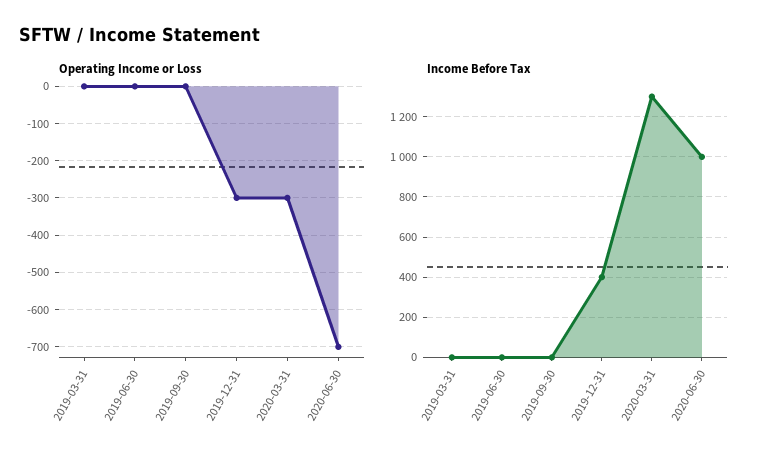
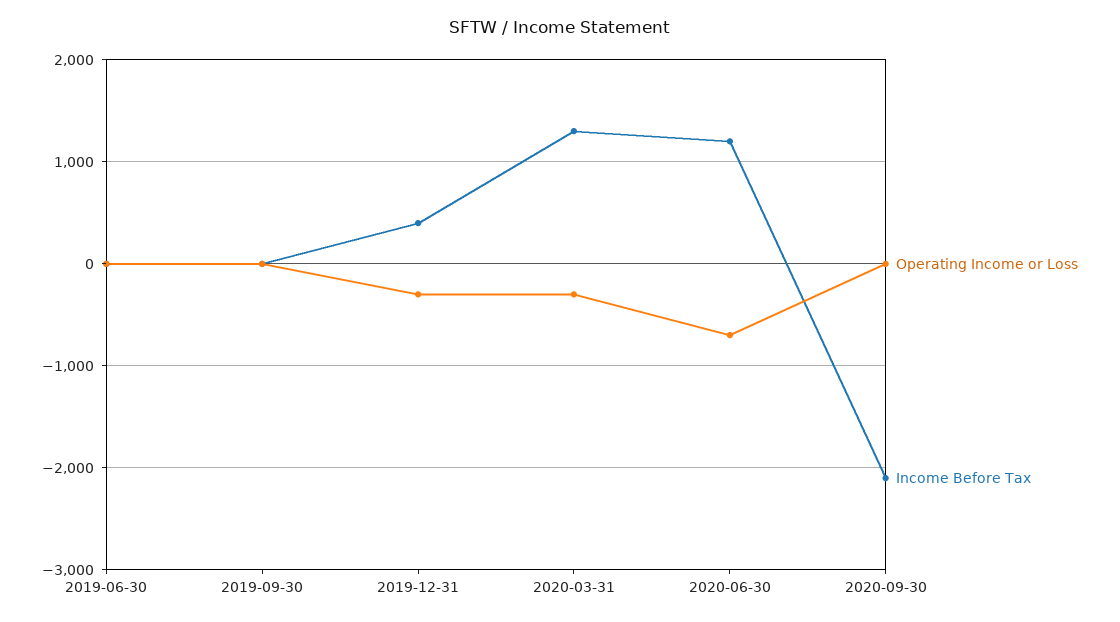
Operating Income or Loss, 2019-03-31: 0 -> none
Income Before Tax, 2019-03-31: 0 -> none
Income Before Tax, 2020-06-30: 1000 -> 1200
Operating Income or Loss, 2020-09-30: none -> 0
Income Before Tax, 2020-09-30: none -> -2100

